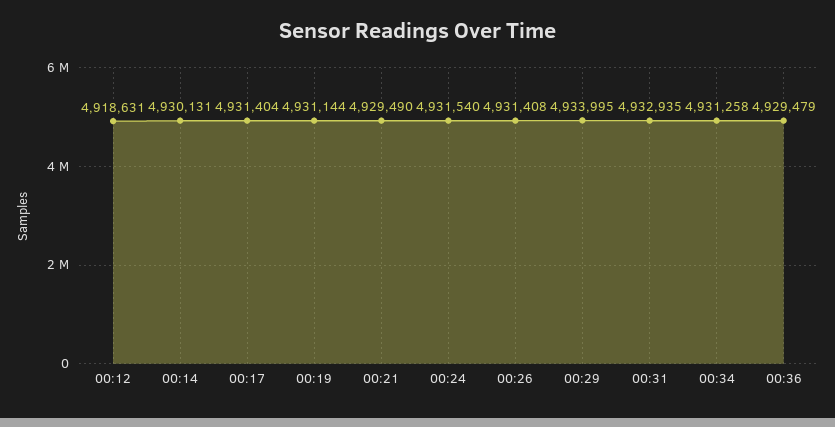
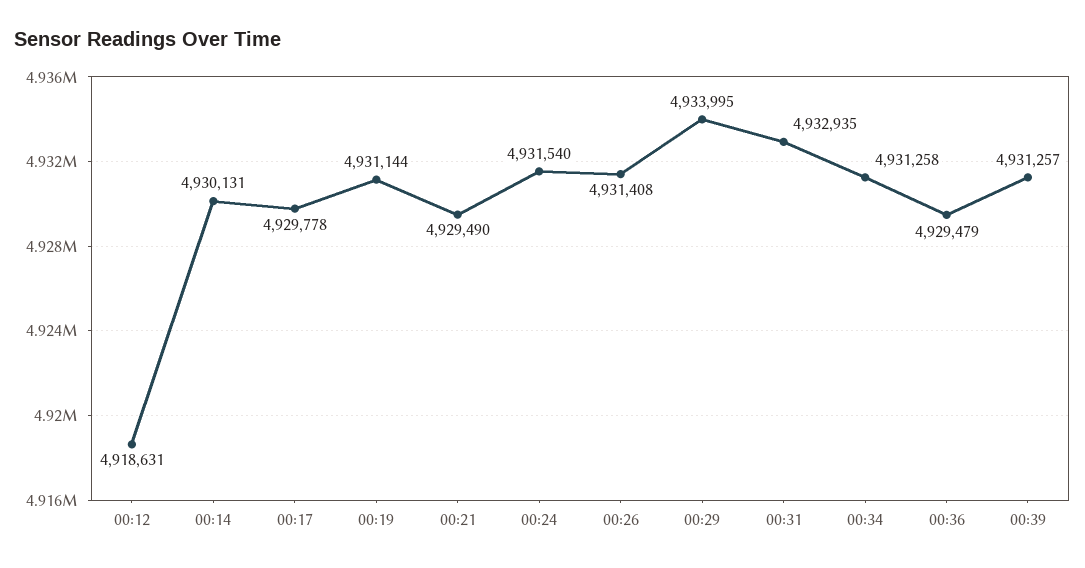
00:17: 4931404 -> 4929778
00:39: none -> 4931257

